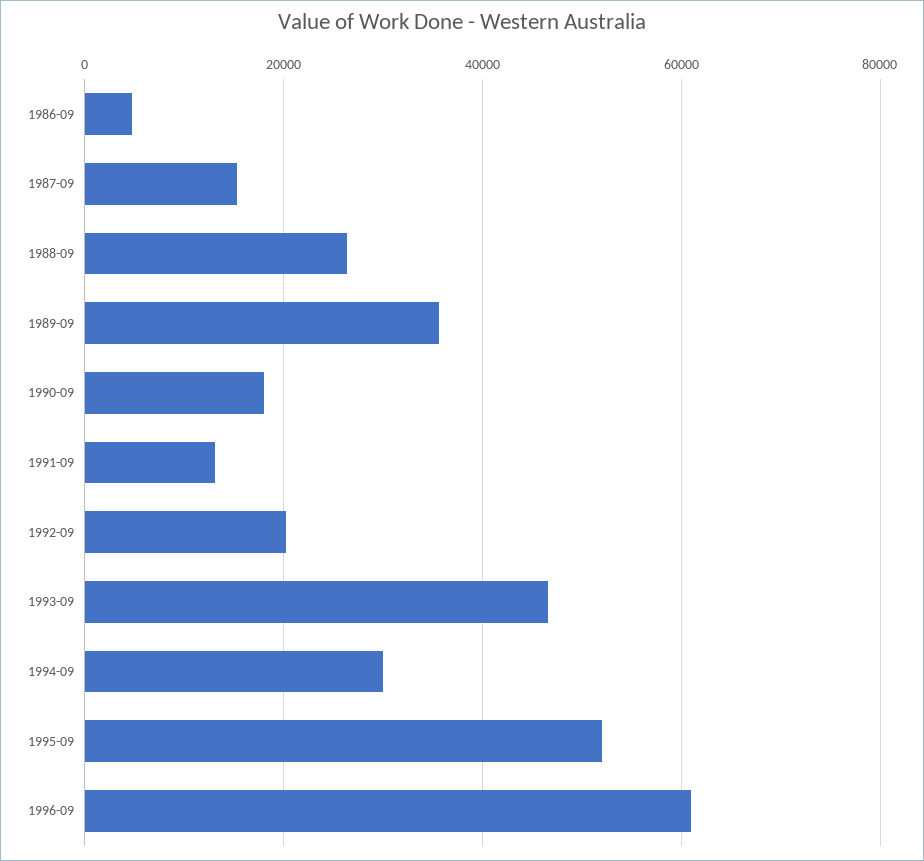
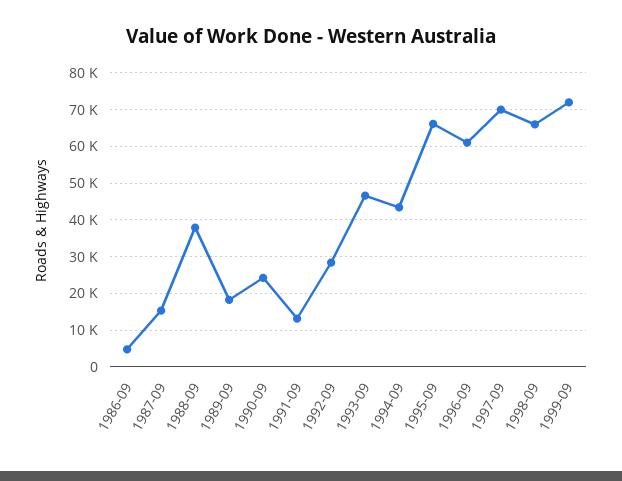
1988-09: 26000 -> 38000
1989-09: 36000 -> 18000
1990-09: 18000 -> 24000
1992-09: 20000 -> 28000
1994-09: 30000 -> 44000
1995-09: 52000 -> 66000
1997-09: none -> 70000
1998-09: none -> 66000
1999-09: none -> 72000

